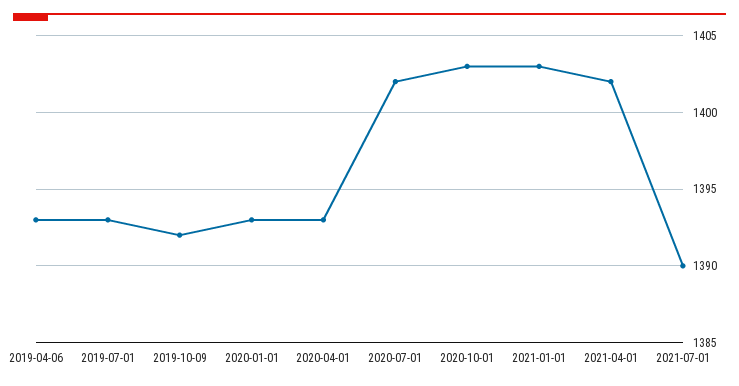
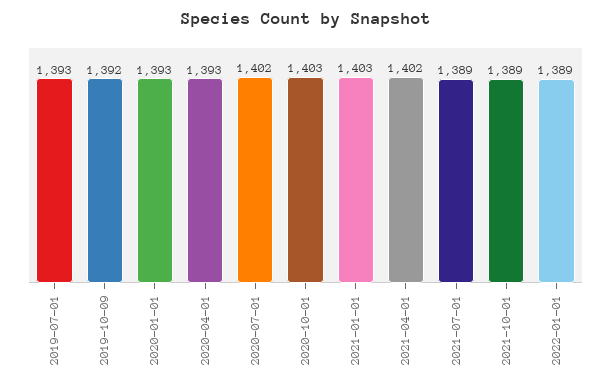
2019-04-06: 1393 -> none
2021-07-01: 1390 -> 1389
2021-10-01: none -> 1389
2022-01-01: none -> 1389

